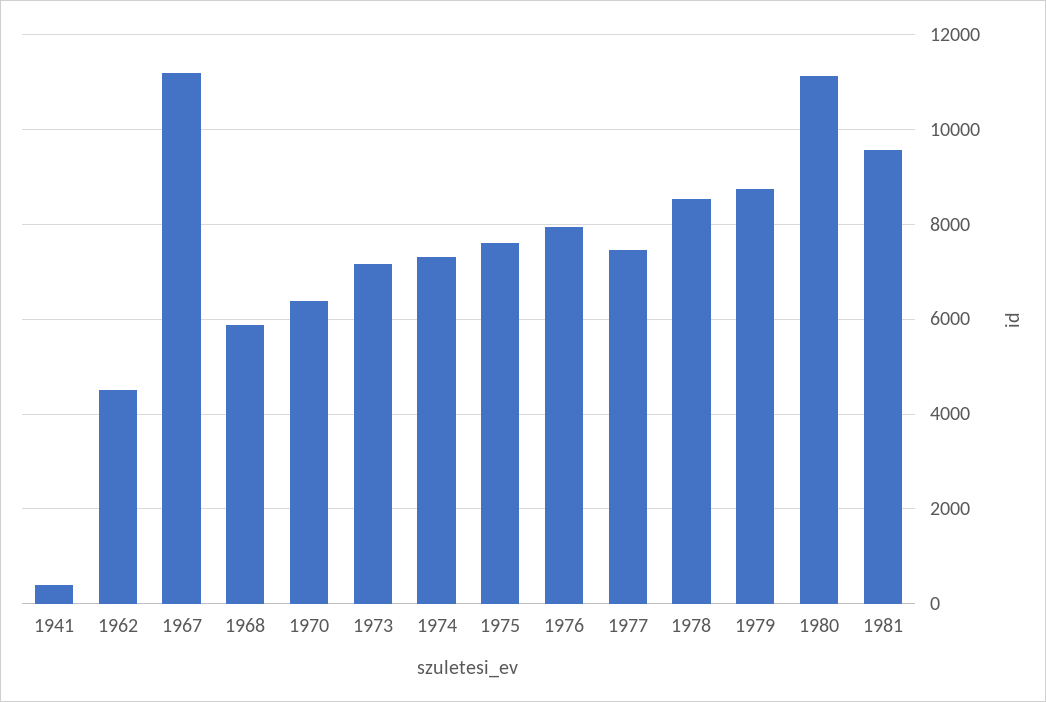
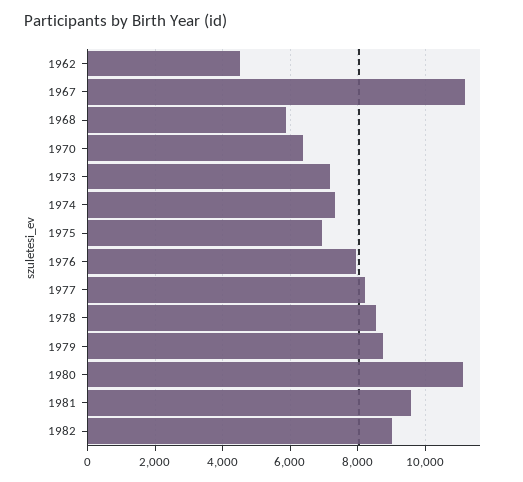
1941: 400 -> none
1975: 7600 -> 7000
1977: 7400 -> 8200
1982: none -> 9000

